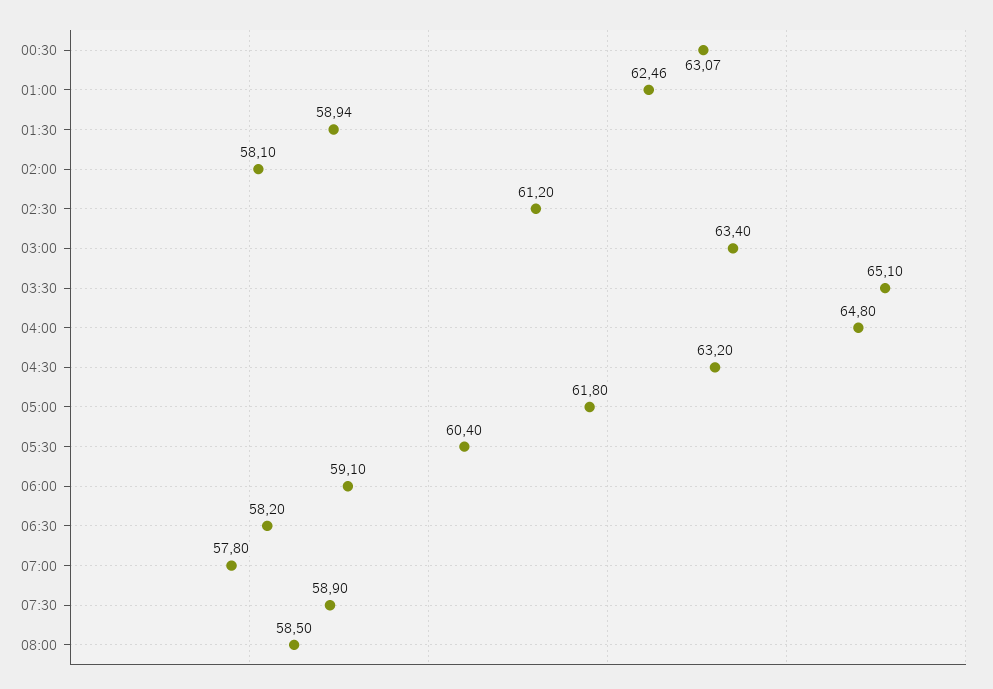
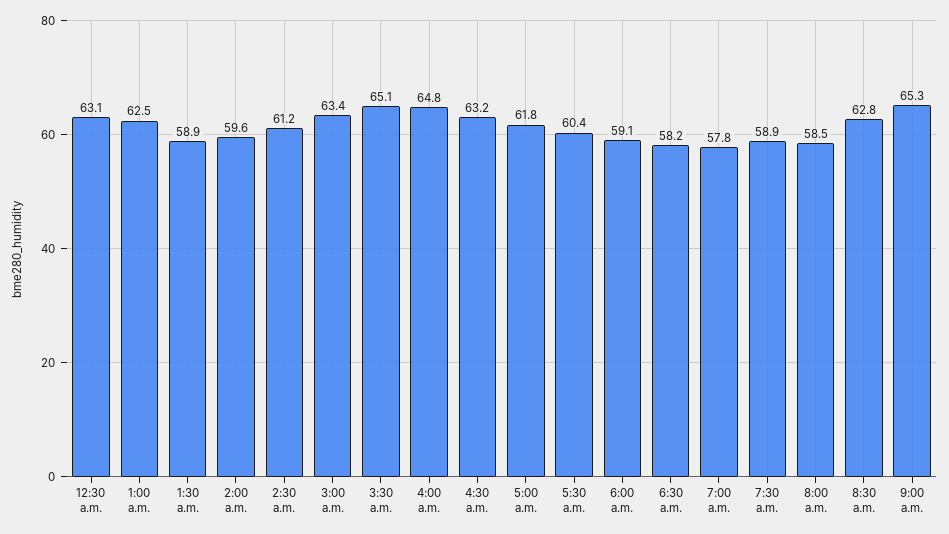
02:00: 58.1 -> 59.6
8:30 a.m.: none -> 62.8
9:00 a.m.: none -> 65.3

